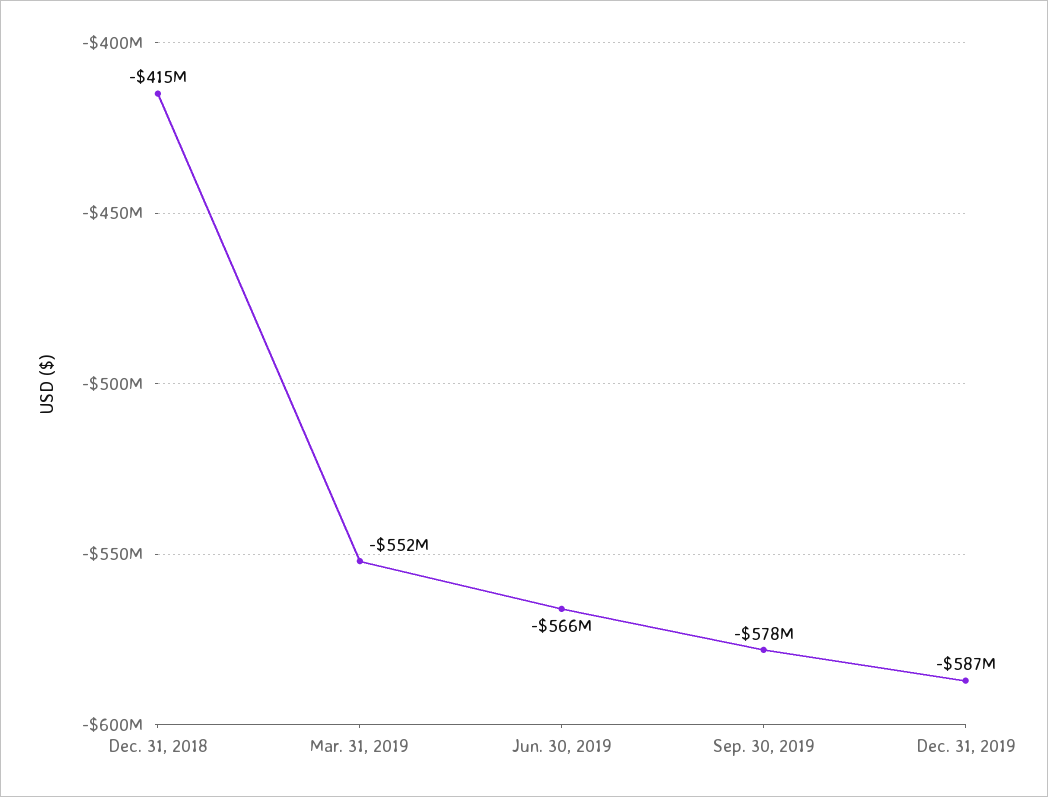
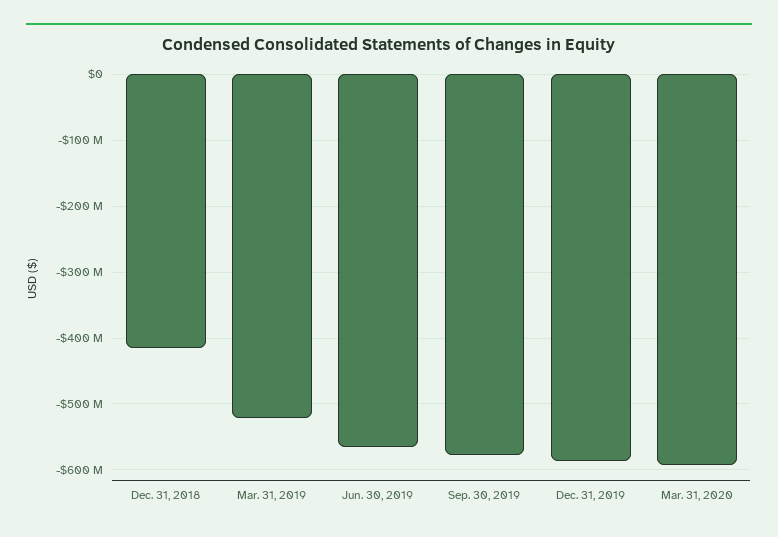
Mar. 31, 2019: -552000000 -> -520000000
Mar. 31, 2020: none -> -590000000

